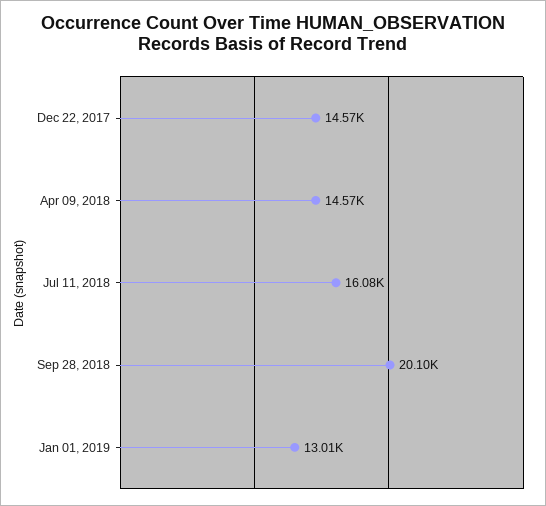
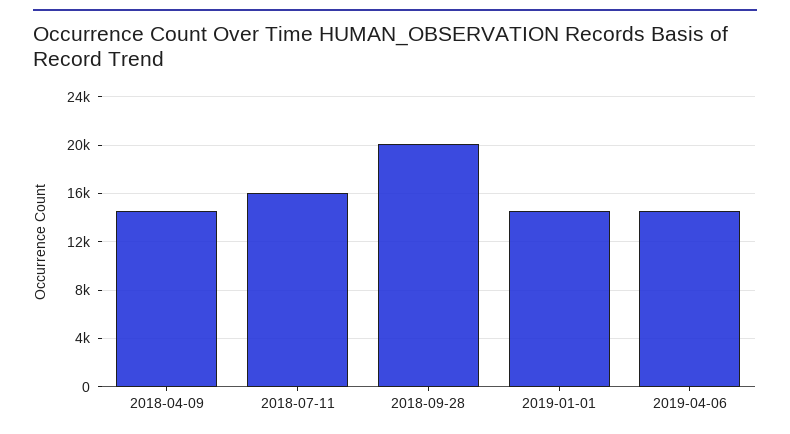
Dec 22, 2017: 14570 -> none
Jan 01, 2019: 13010 -> 14500
2019-04-06: none -> 14500

